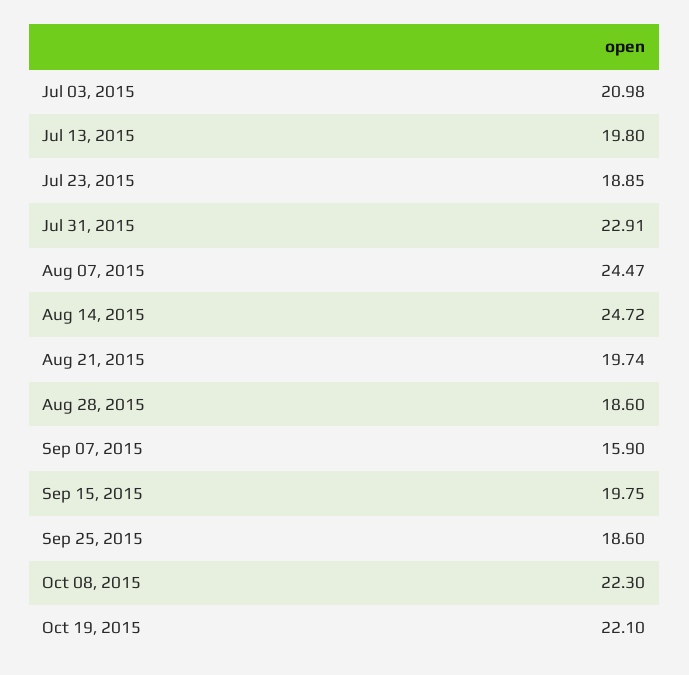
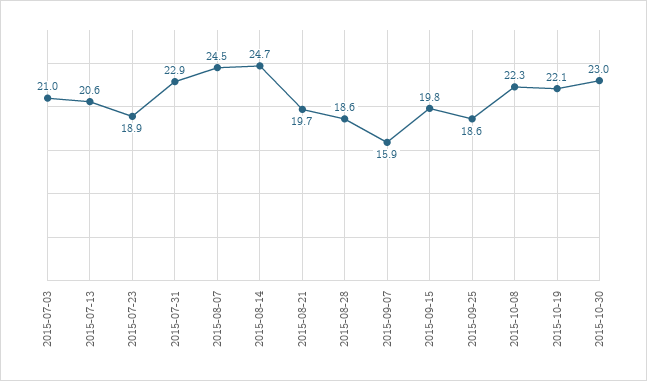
Jul 13, 2015: 19.8 -> 20.6
2015-10-30: none -> 23

